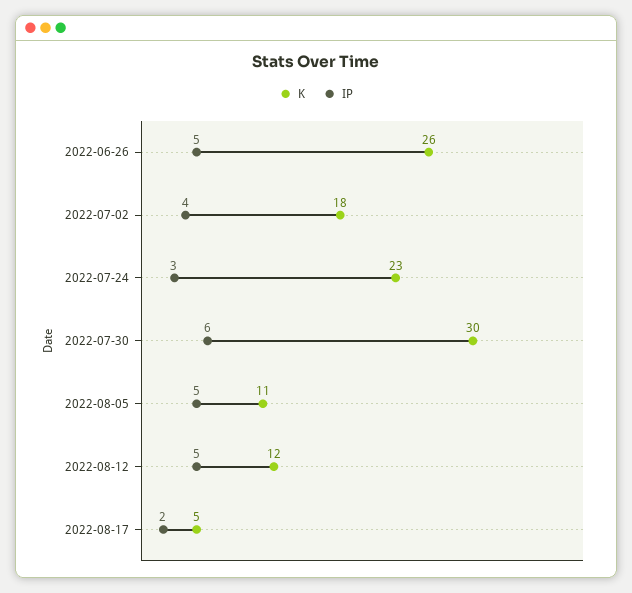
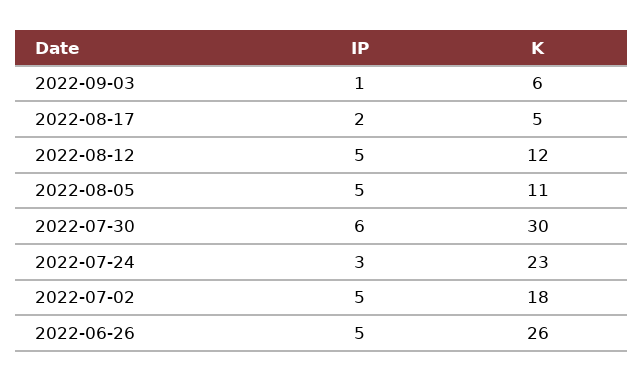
IP, 2022-07-02: 4 -> 5
IP, 2022-09-03: none -> 1
K, 2022-09-03: none -> 6

